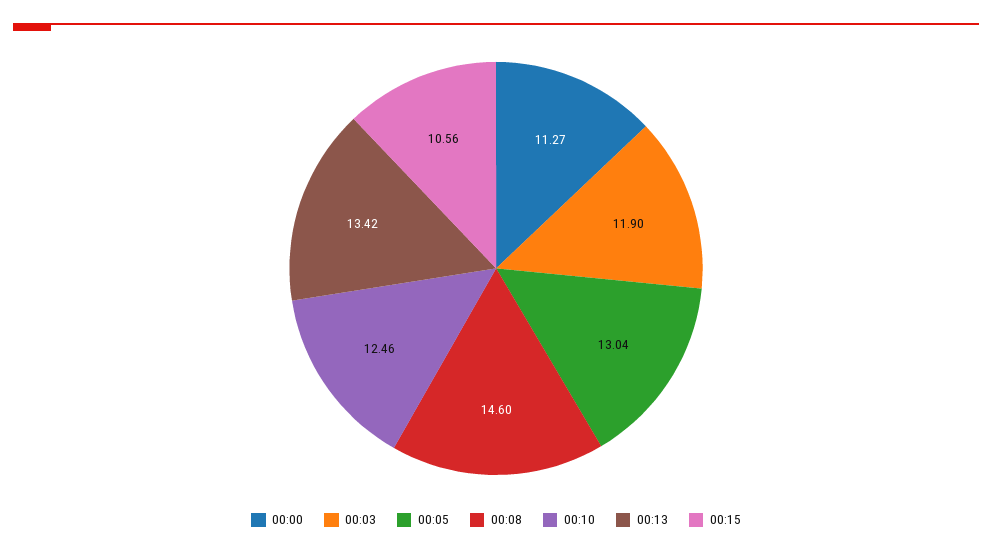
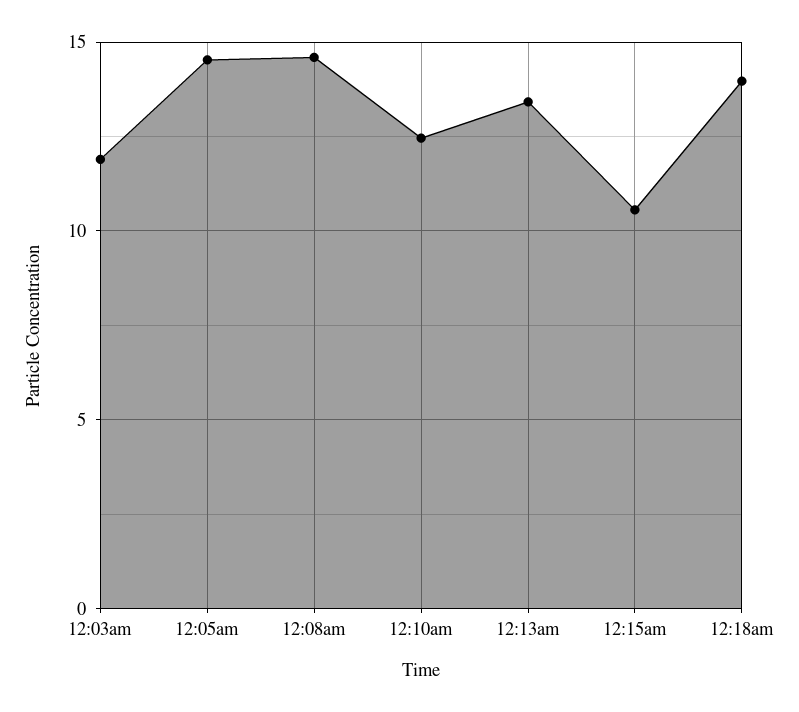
00:00: 11.27 -> none
00:05: 13.04 -> 14.5
12:18am: none -> 14

